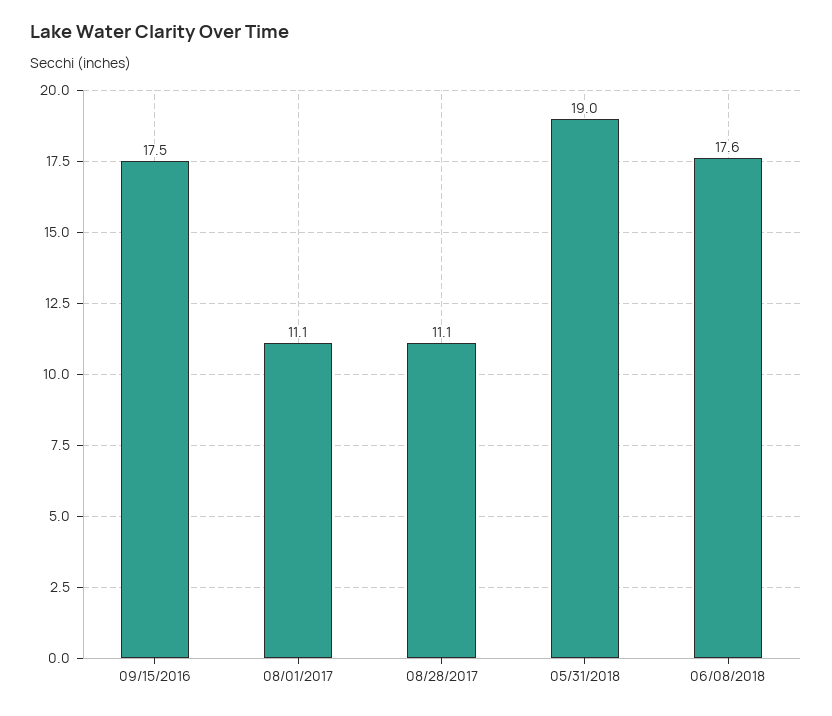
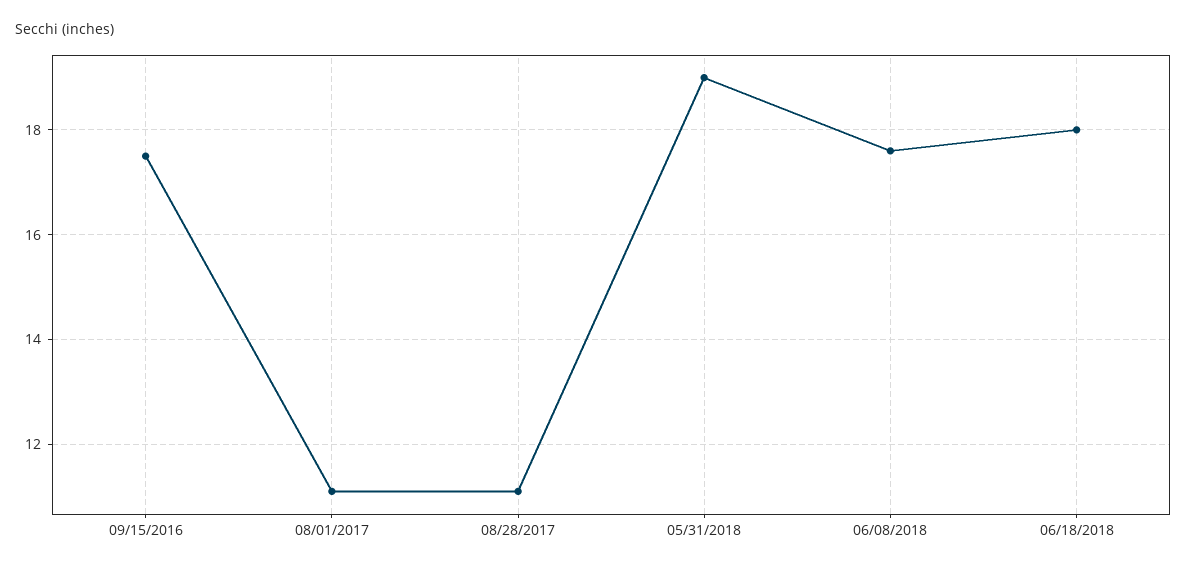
06/18/2018: none -> 18

